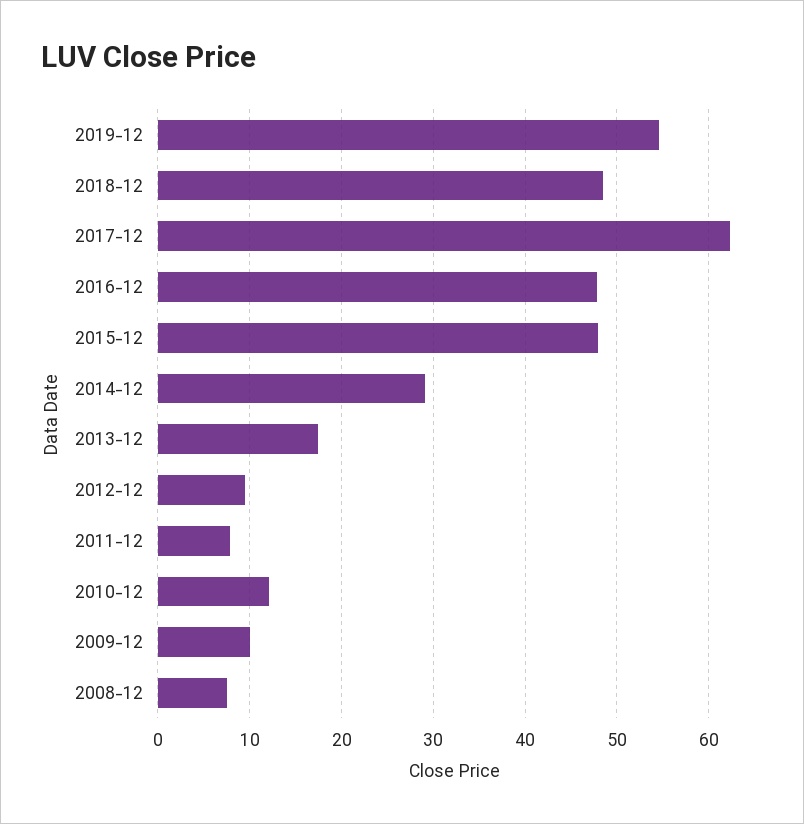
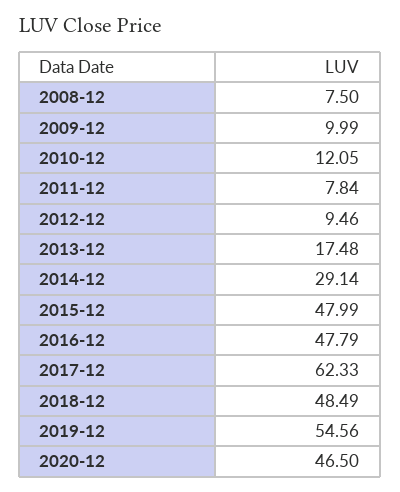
2020-12: none -> 46.5

